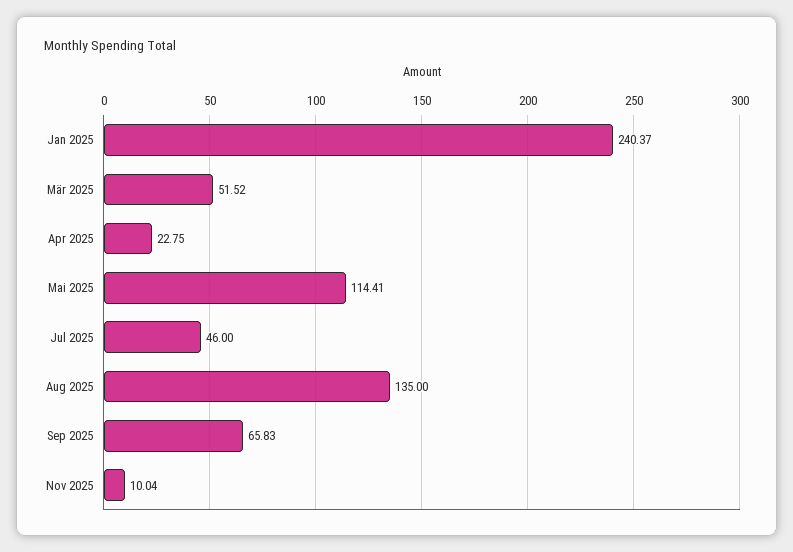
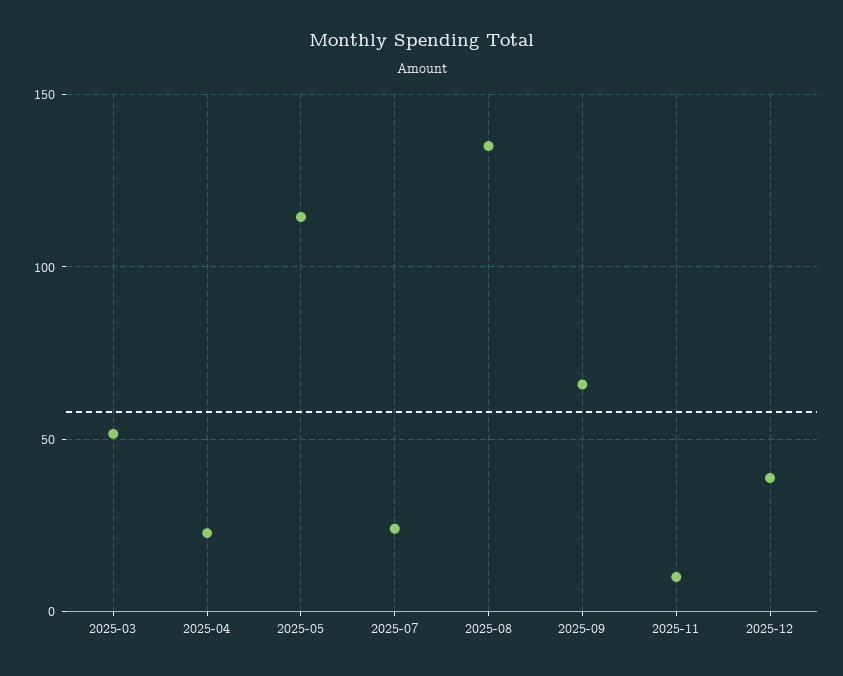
Jan 2025: 240.37 -> none
Jul 2025: 46 -> 25
2025-12: none -> 40

